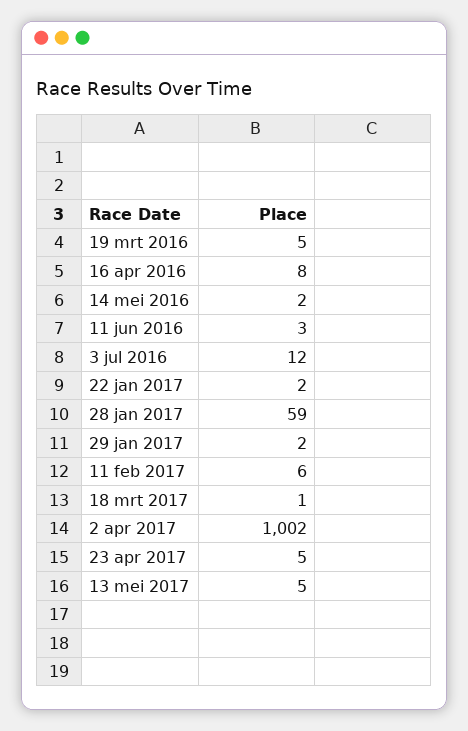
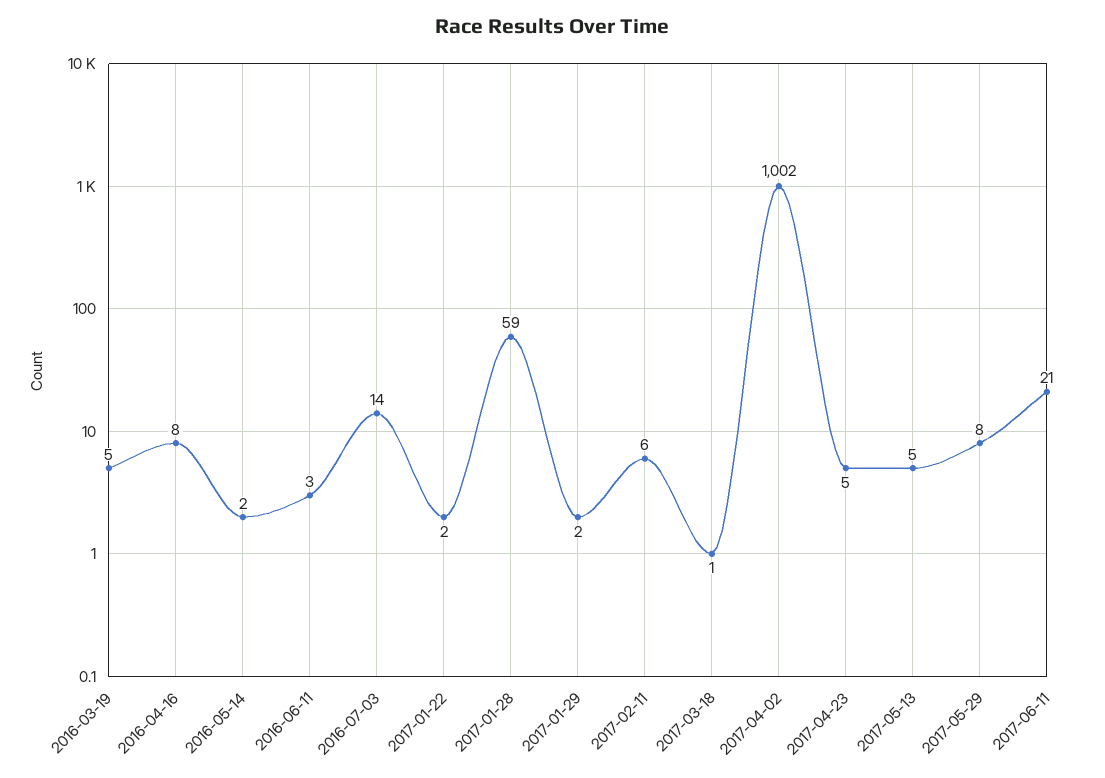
3 jul 2016: 12 -> 14
2017-05-29: none -> 8
2017-06-11: none -> 21

